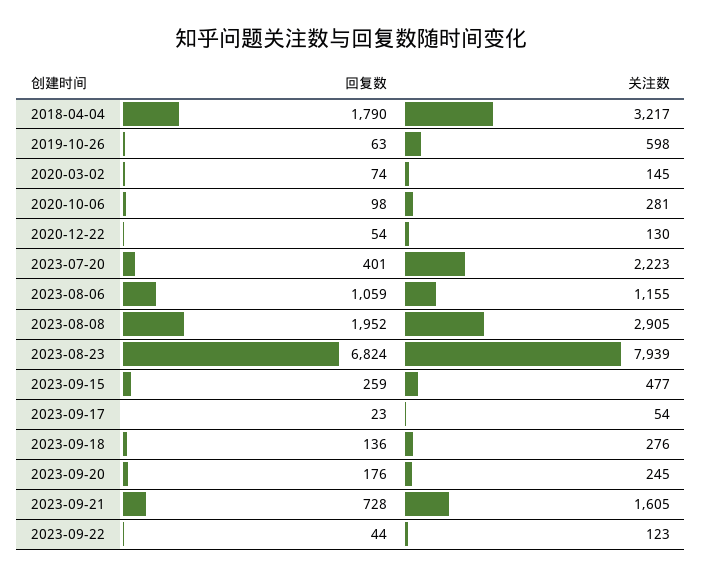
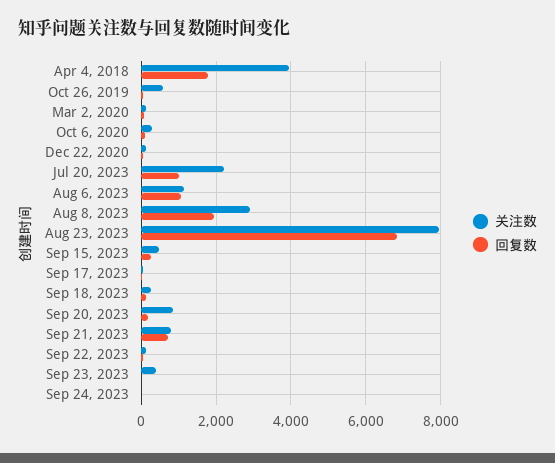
关注数, 2018-04-04: 3217 -> 4000
回复数, 2023-07-20: 401 -> 1000
关注数, 2023-09-20: 245 -> 800
关注数, 2023-09-21: 1605 -> 800
关注数, Sep 23, 2023: none -> 400
回复数, Sep 23, 2023: none -> 0
关注数, Sep 24, 2023: none -> 0
回复数, Sep 24, 2023: none -> 0

